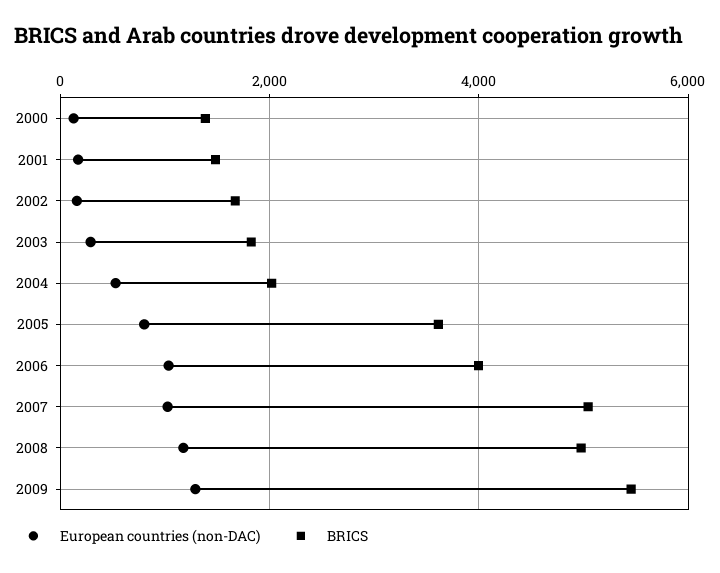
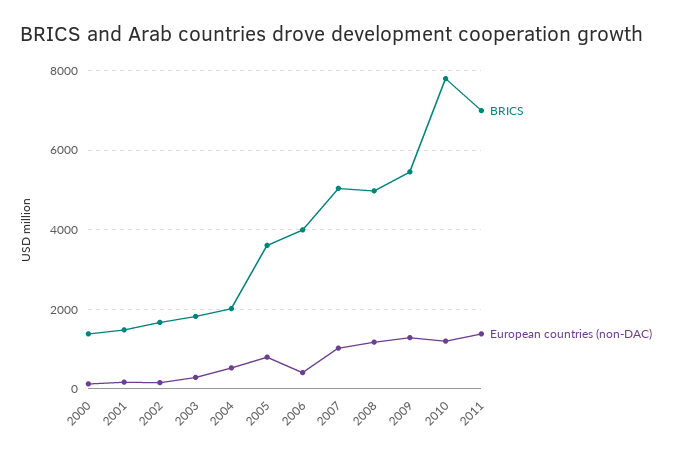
European countries (non-DAC), 2006: 1000 -> 400
BRICS, 2010: none -> 7800
European countries (non-DAC), 2010: none -> 1200
BRICS, 2011: none -> 7000
European countries (non-DAC), 2011: none -> 1400

